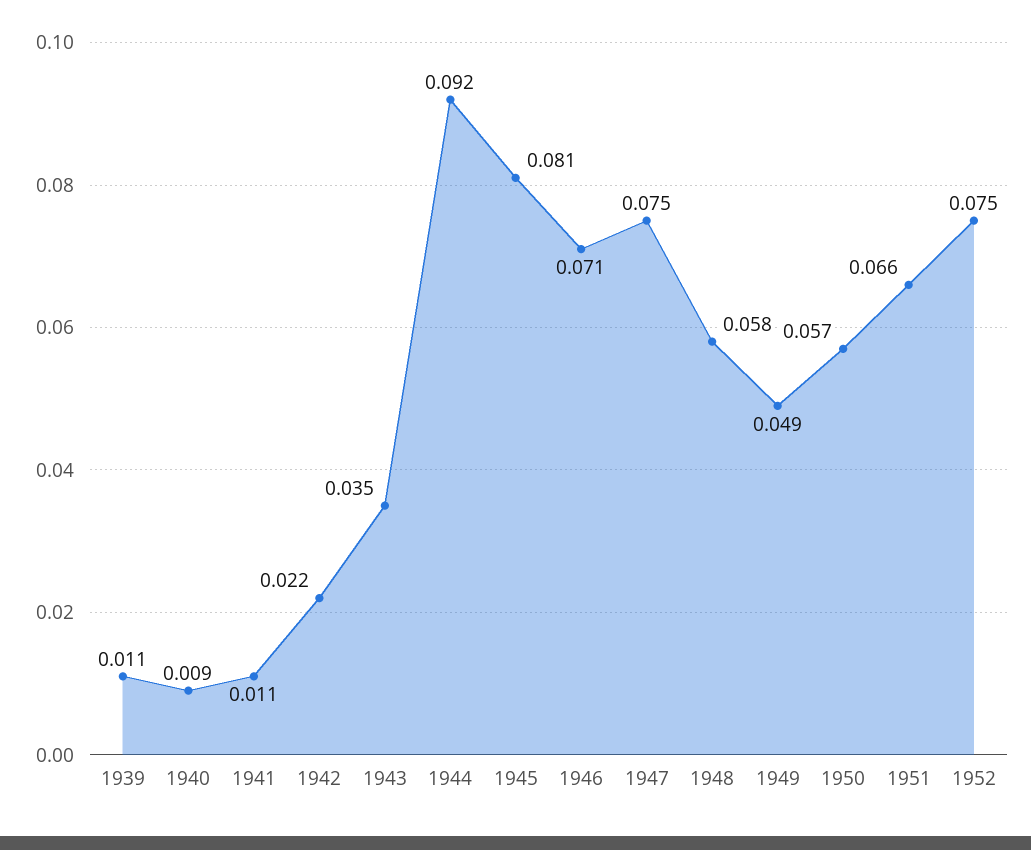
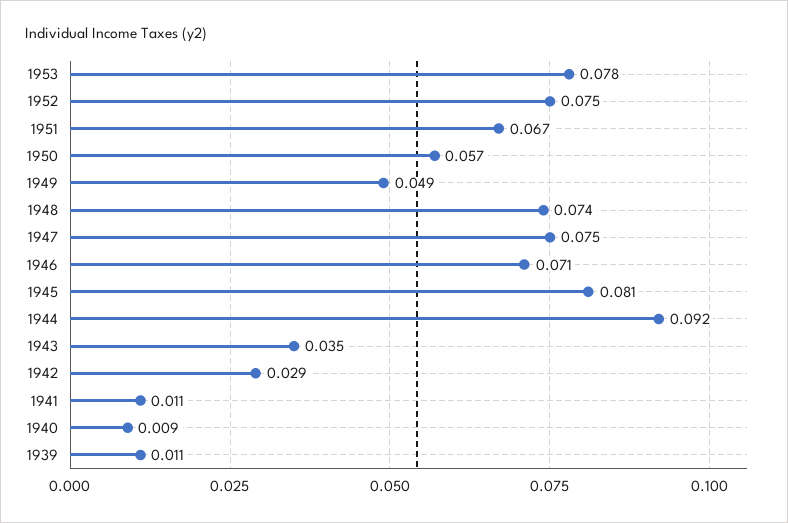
1942: 0.022 -> 0.029
1948: 0.058 -> 0.074
1951: 0.066 -> 0.067
1953: none -> 0.078

